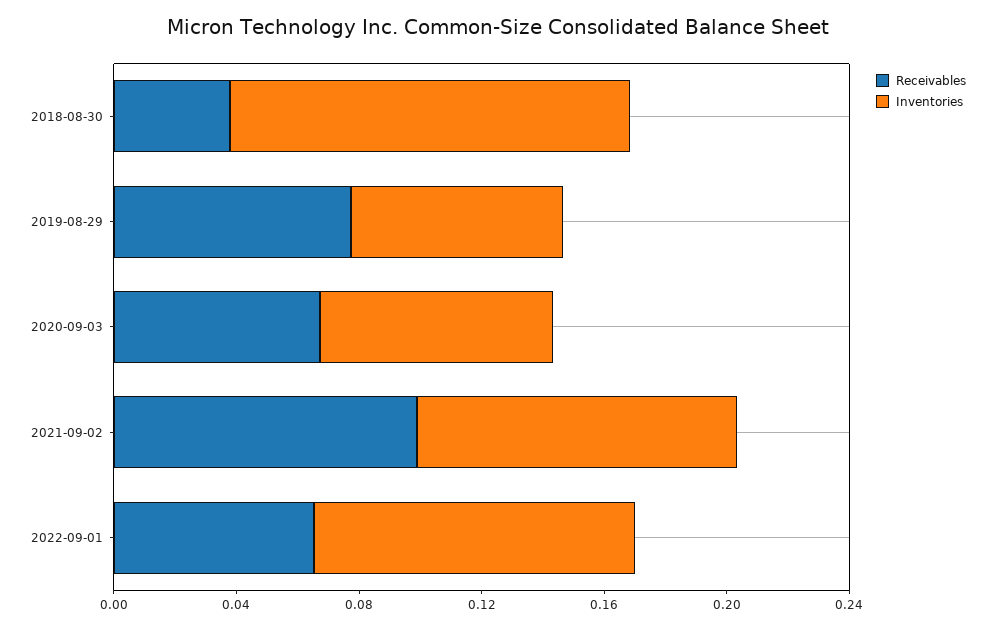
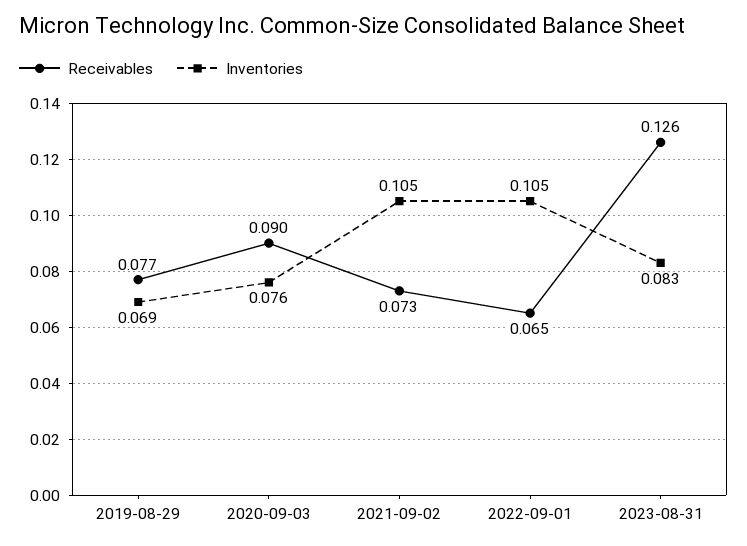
Receivables, 2018-08-30: 0.04 -> none
Inventories, 2018-08-30: 0.13 -> none
Receivables, 2020-09-03: 0.07 -> 0.09
Receivables, 2021-09-02: 0.1 -> 0.073
Receivables, 2023-08-31: none -> 0.126
Inventories, 2023-08-31: none -> 0.083

